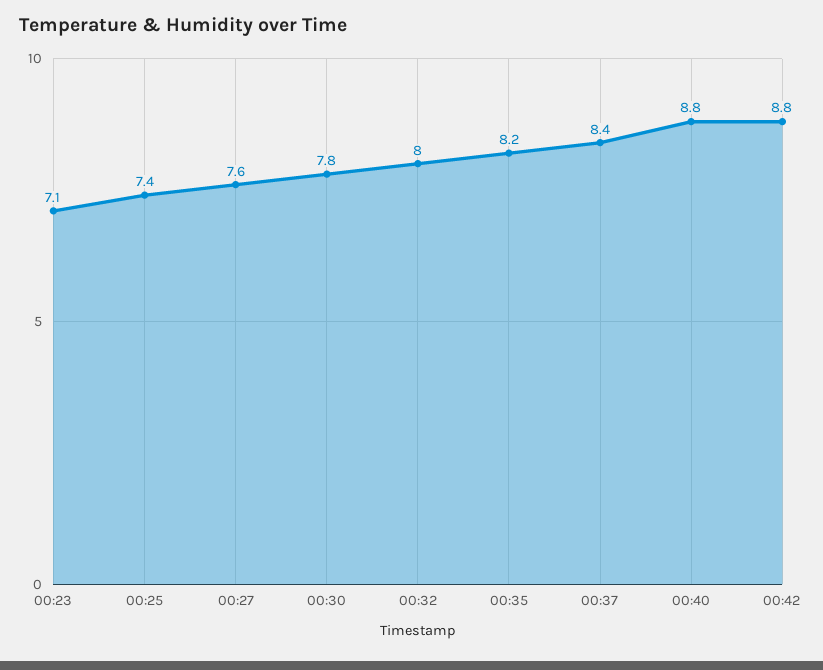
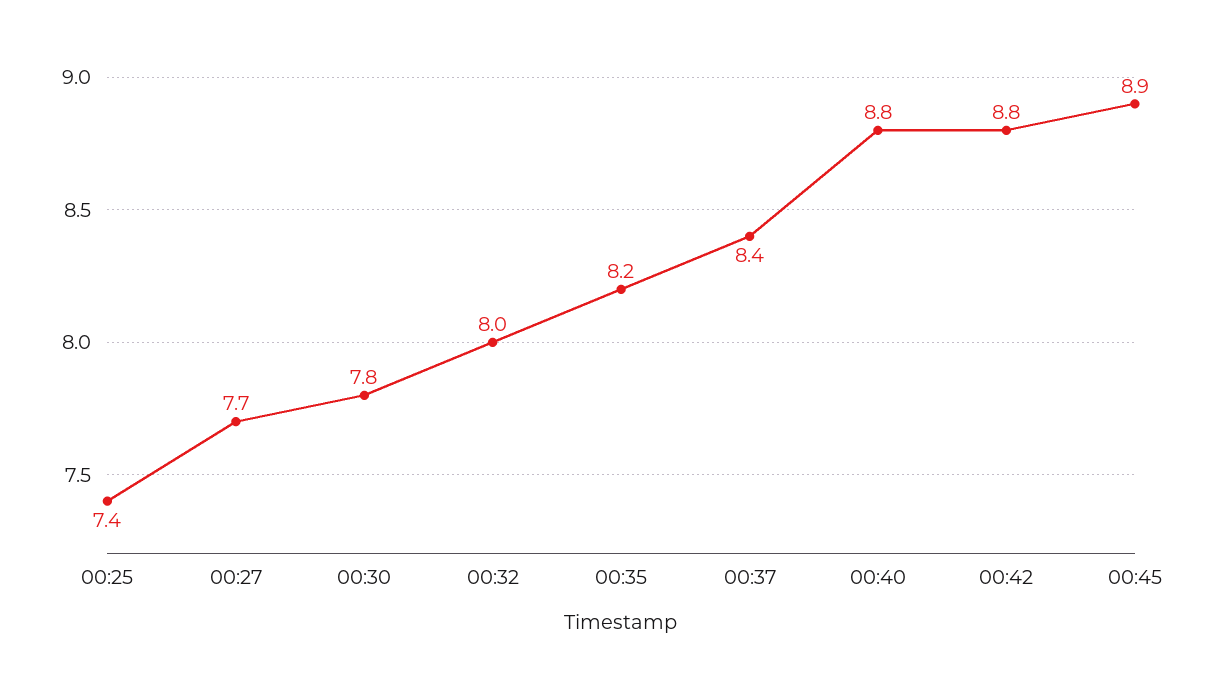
00:23: 7.1 -> none
00:27: 7.6 -> 7.7
00:45: none -> 8.9

